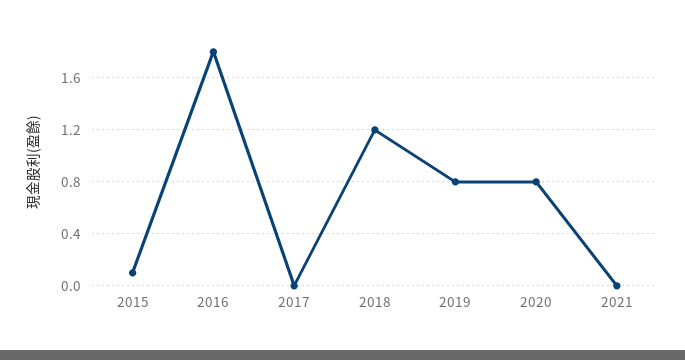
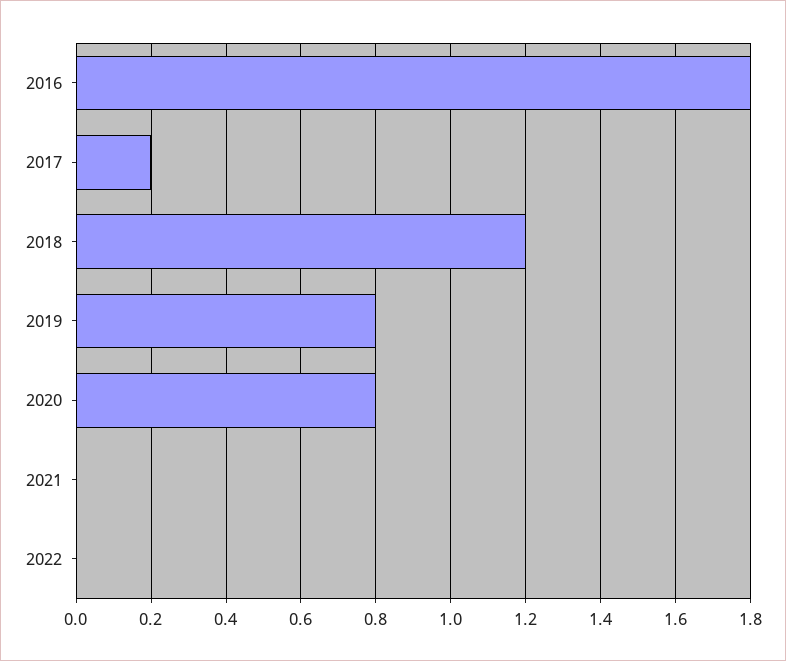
2015: 0.1 -> none
2017: 0 -> 0.2
2022: none -> 0

